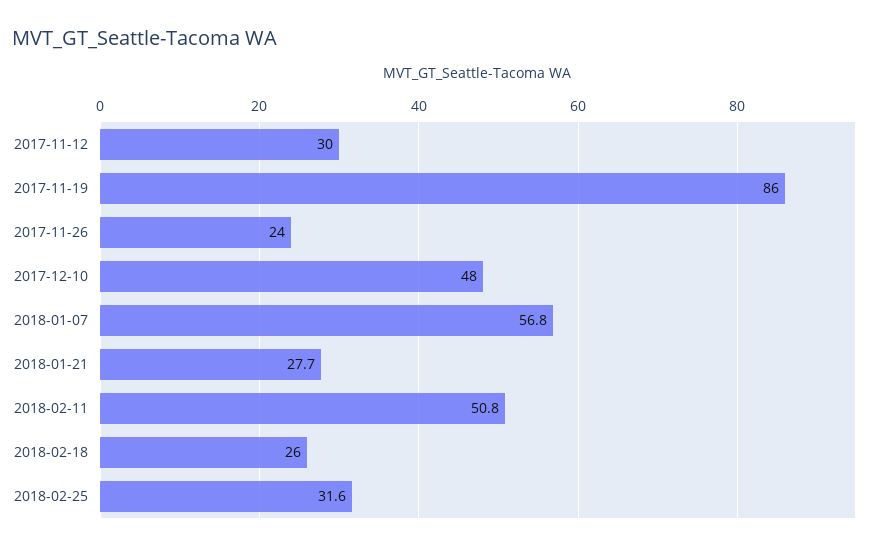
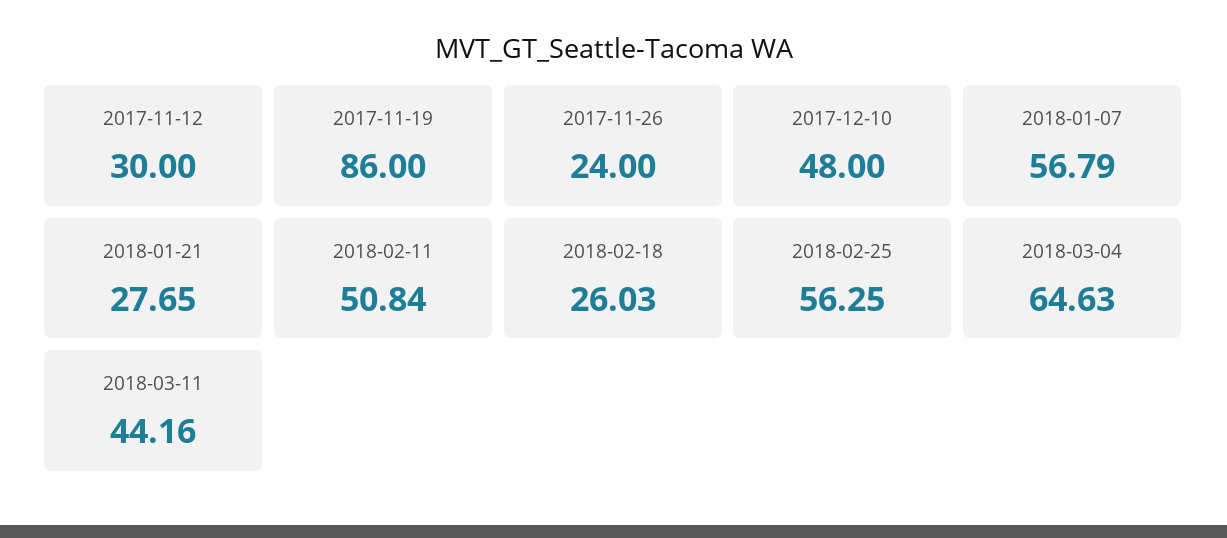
2018-02-25: 31.6 -> 56.25
2018-03-04: none -> 64.63
2018-03-11: none -> 44.16

